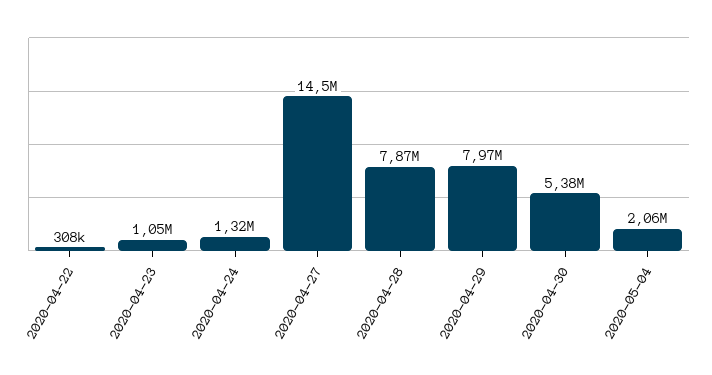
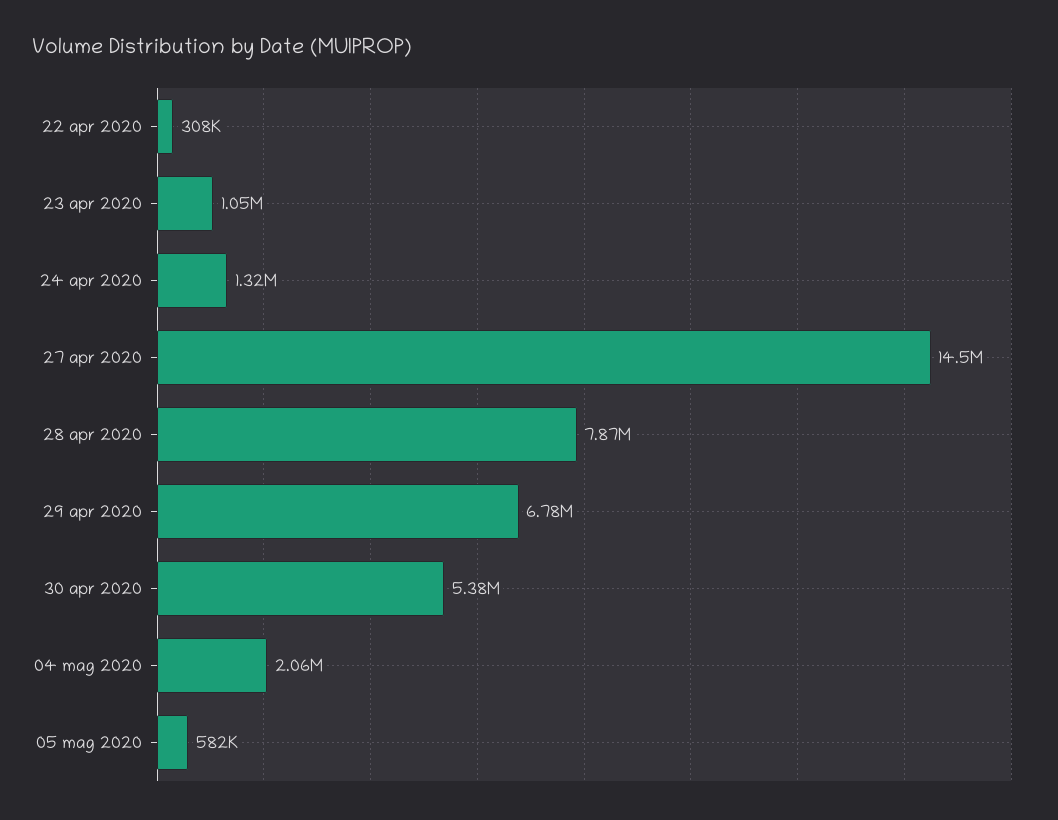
2020-04-29: 7970000 -> 6780000
05 mag 2020: none -> 582000

